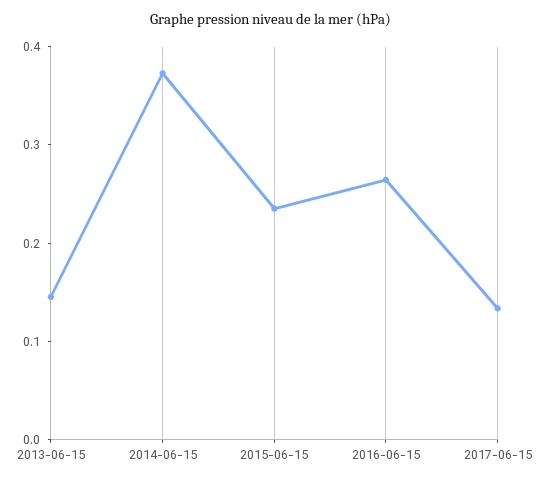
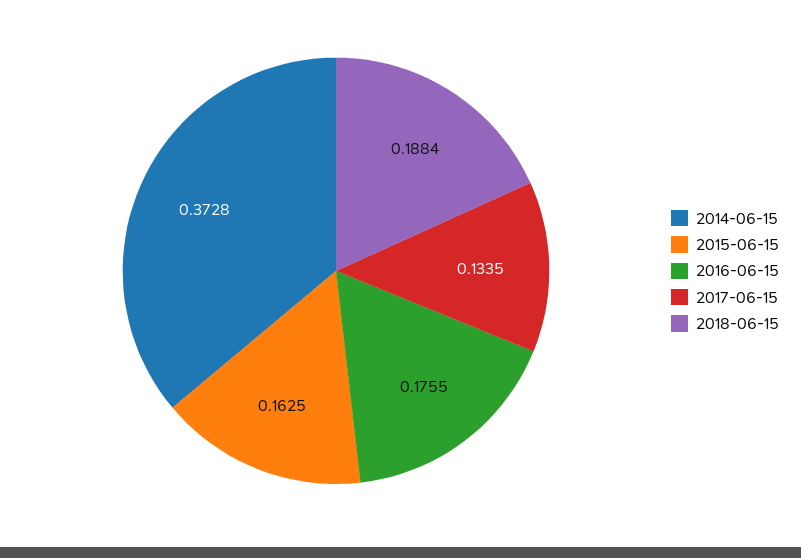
2013-06-15: 0.14 -> none
2015-06-15: 0.24 -> 0.1625
2016-06-15: 0.26 -> 0.1755
2018-06-15: none -> 0.1884

